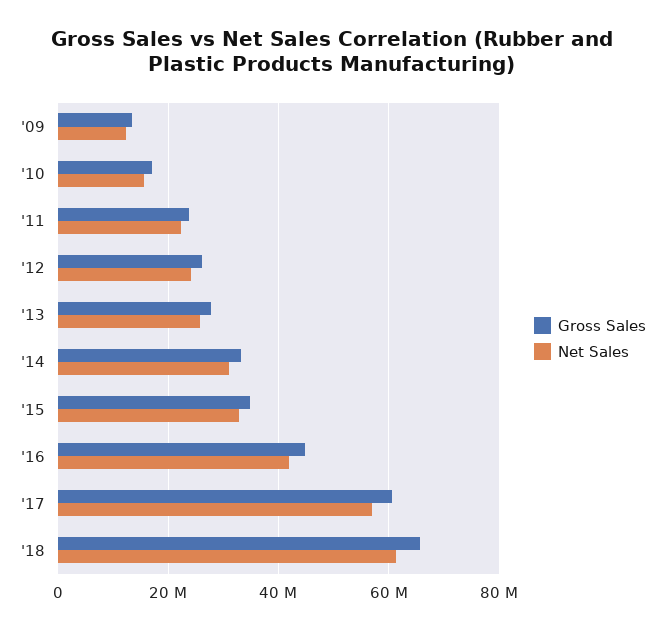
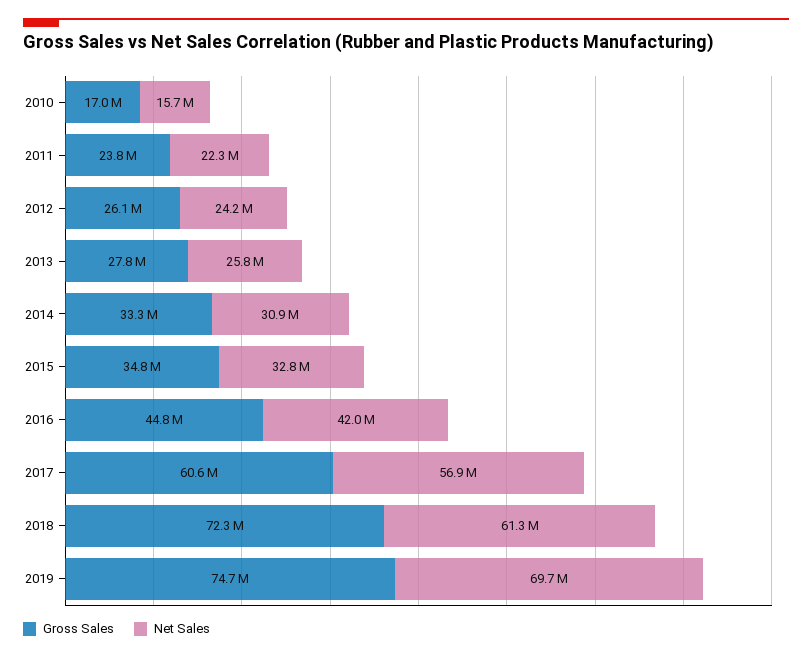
Gross Sales, '09: 14000000 -> none
Net Sales, '09: 12000000 -> none
Gross Sales, '18: 66000000 -> 72300000
Gross Sales, 2019: none -> 74700000
Net Sales, 2019: none -> 69700000

